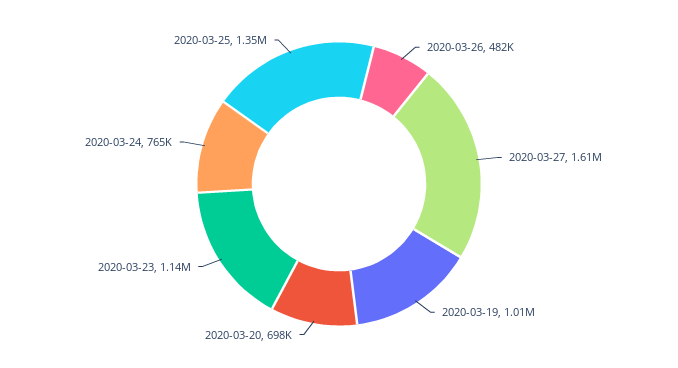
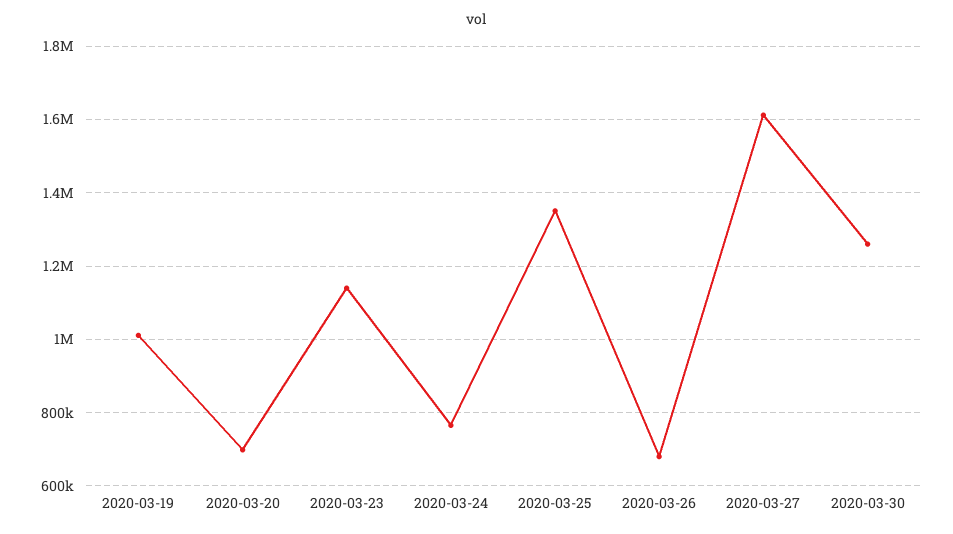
2020-03-26: 482000 -> 680000
2020-03-30: none -> 1260000

